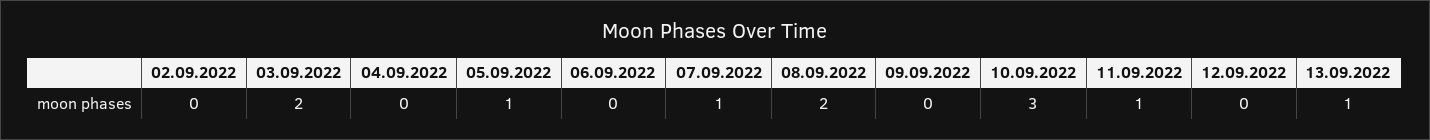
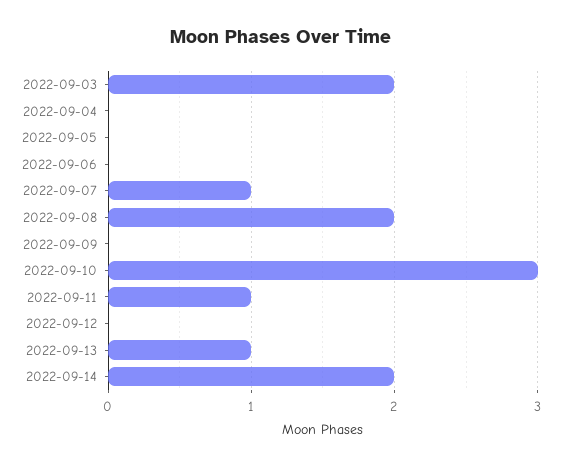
02.09.2022: 0 -> none
05.09.2022: 1 -> 0
2022-09-14: none -> 2

